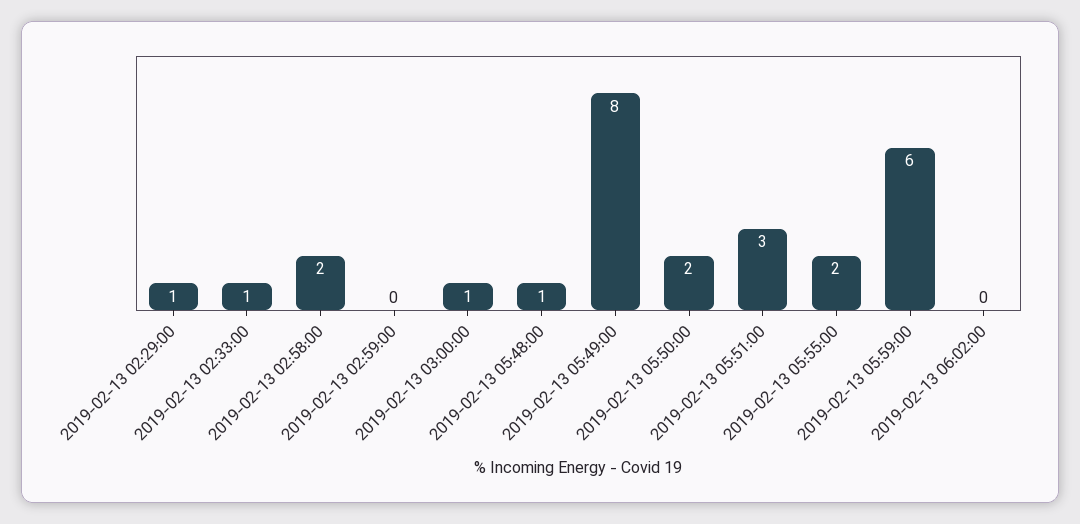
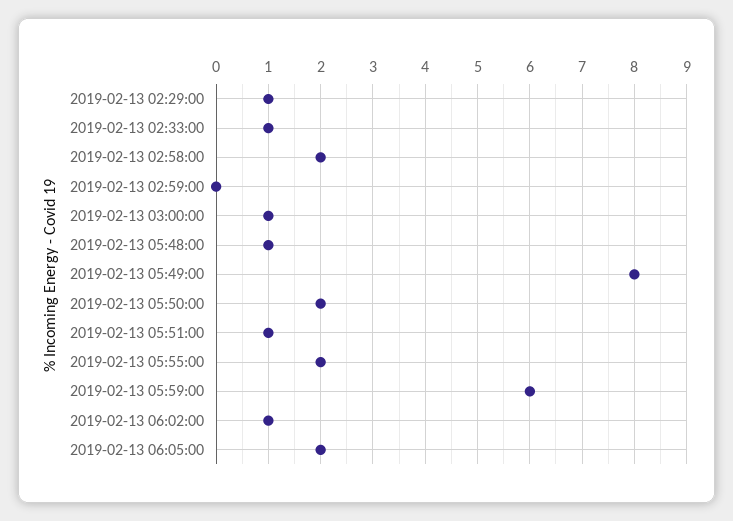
2019-02-13 05:51:00: 3 -> 1
2019-02-13 06:02:00: 0 -> 1
2019-02-13 06:05:00: none -> 2

